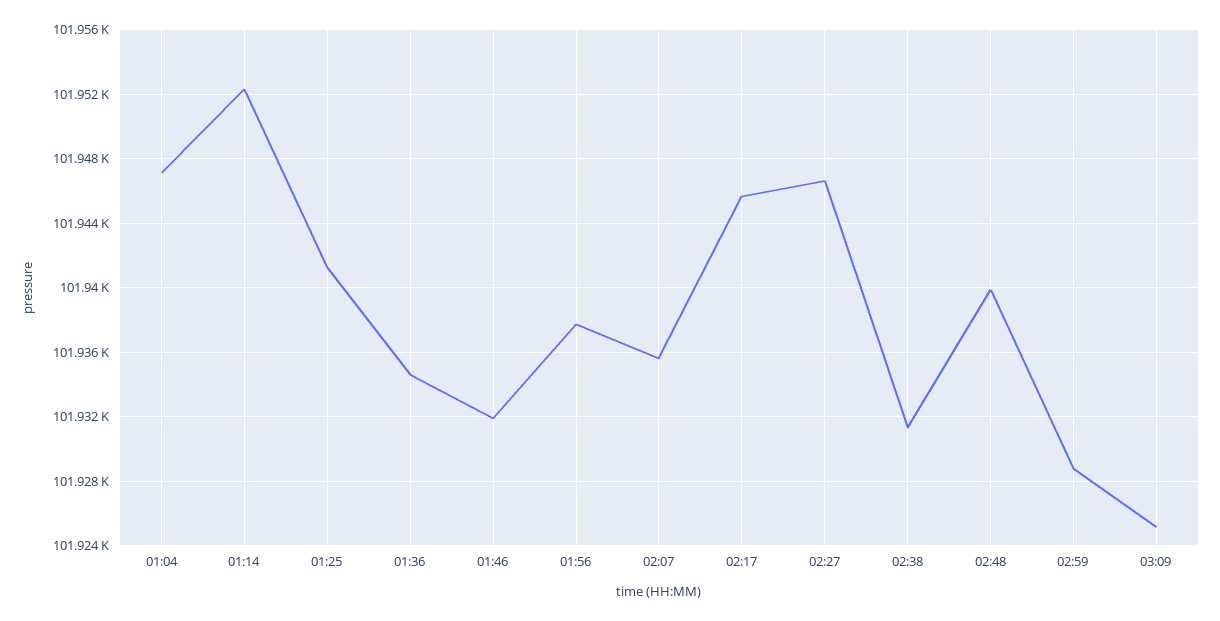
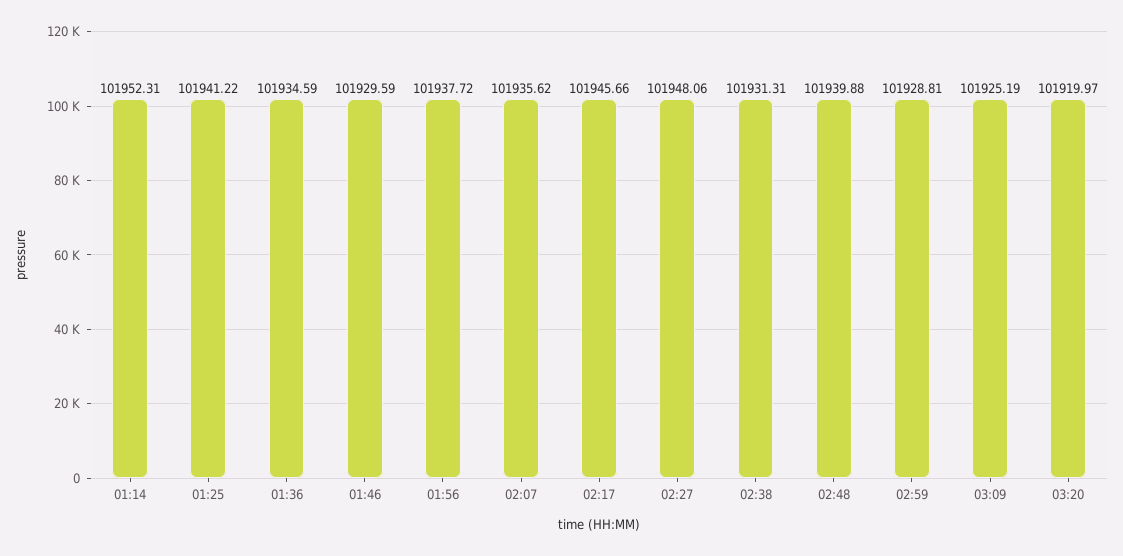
01:04: 101947 -> none
01:46: 101932 -> 101929.59
02:27: 101946.5 -> 101948.06
03:20: none -> 101919.97

